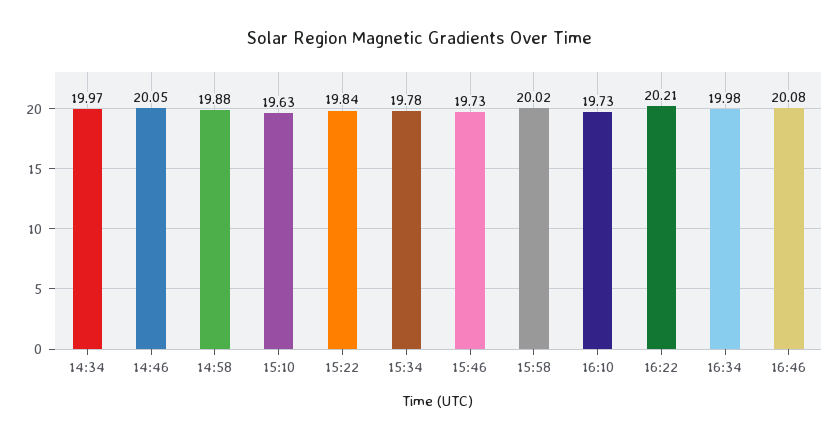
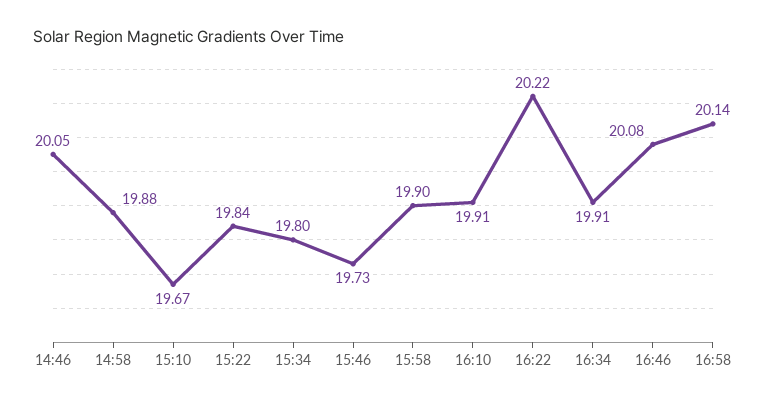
14:34: 19.97 -> none
15:10: 19.63 -> 19.67
15:34: 19.78 -> 19.8
15:58: 20.02 -> 19.9
16:10: 19.73 -> 19.91
16:22: 20.21 -> 20.22
16:34: 19.98 -> 19.91
16:58: none -> 20.14

